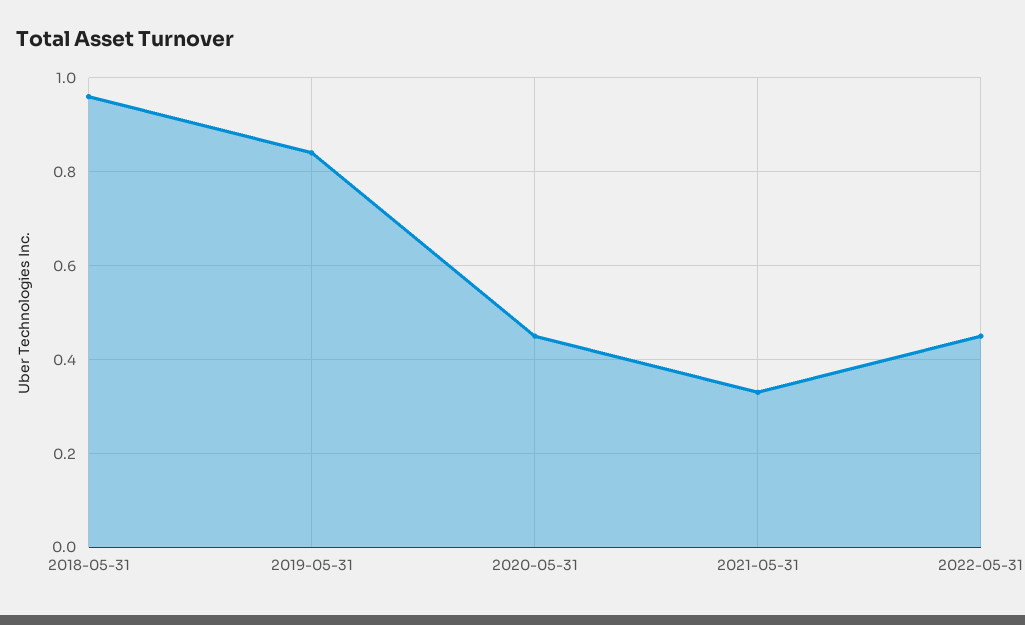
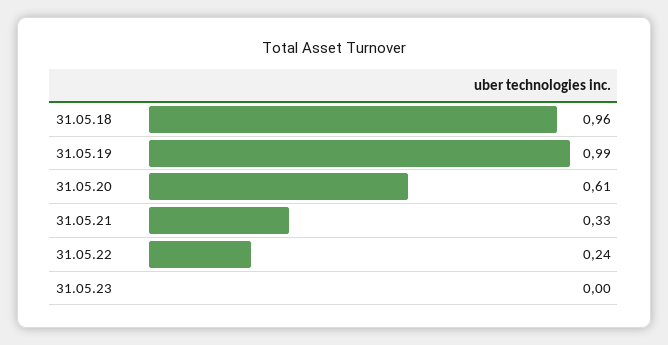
2019-05-31: 0.85 -> 0.99
2020-05-31: 0.45 -> 0.61
2022-05-31: 0.45 -> 0.24
31.05.23: none -> 0

